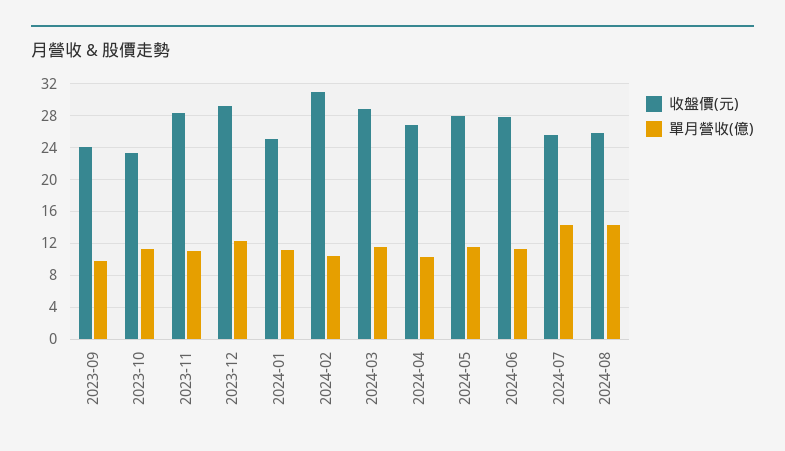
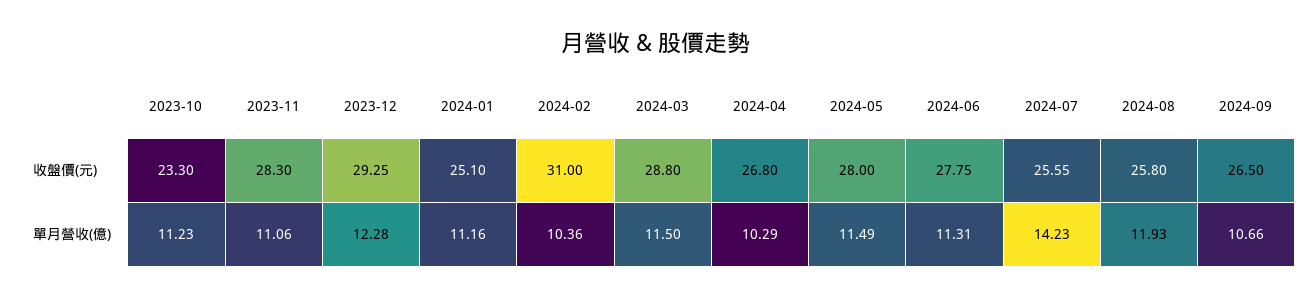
收盤價(元), 2023-09: 24 -> none
單月營收(億), 2023-09: 10 -> none
單月營收(億), 2024-08: 14 -> 11.93
收盤價(元), 2024-09: none -> 26.5
單月營收(億), 2024-09: none -> 10.66

